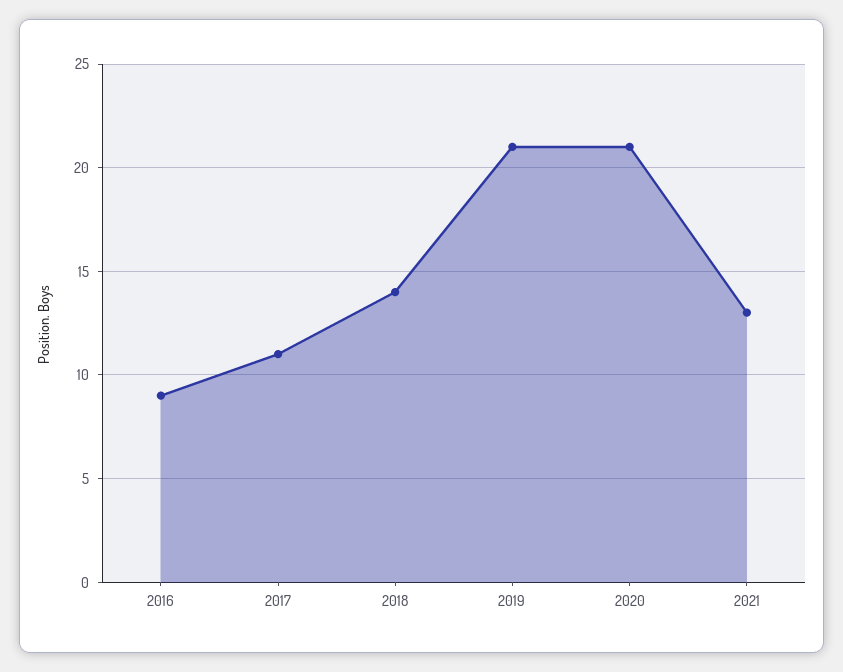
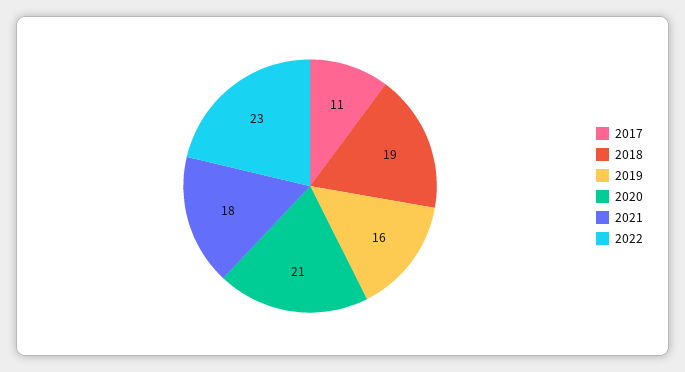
2016: 9 -> none
2018: 14 -> 19
2019: 21 -> 16
2021: 13 -> 18
2022: none -> 23

